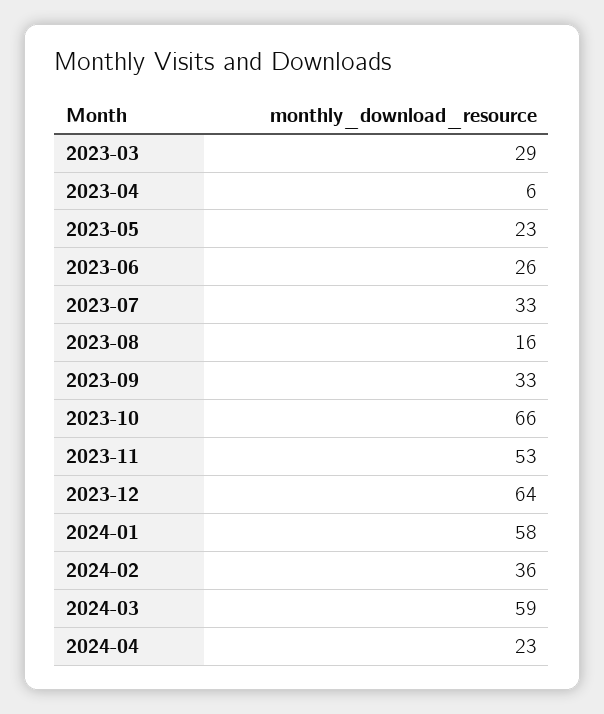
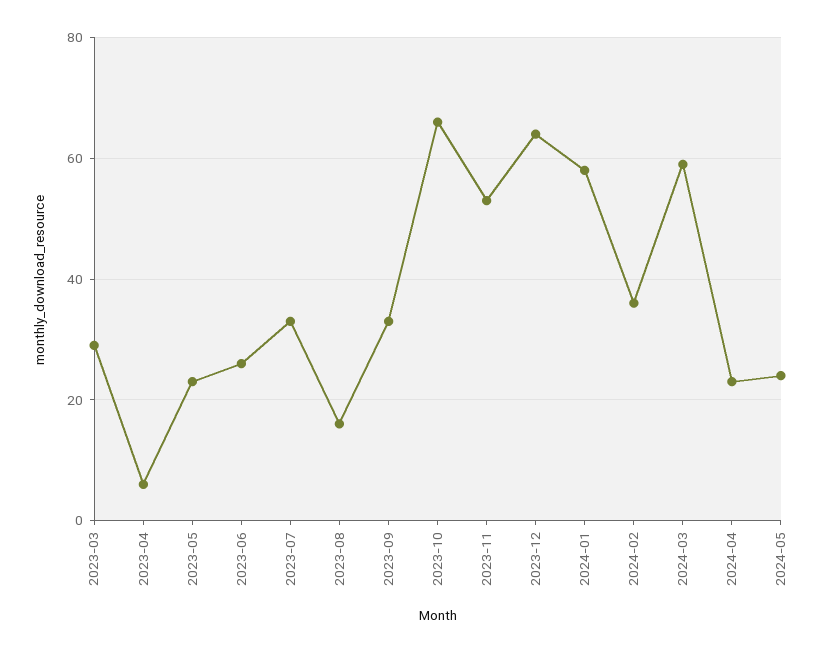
2024-05: none -> 25

